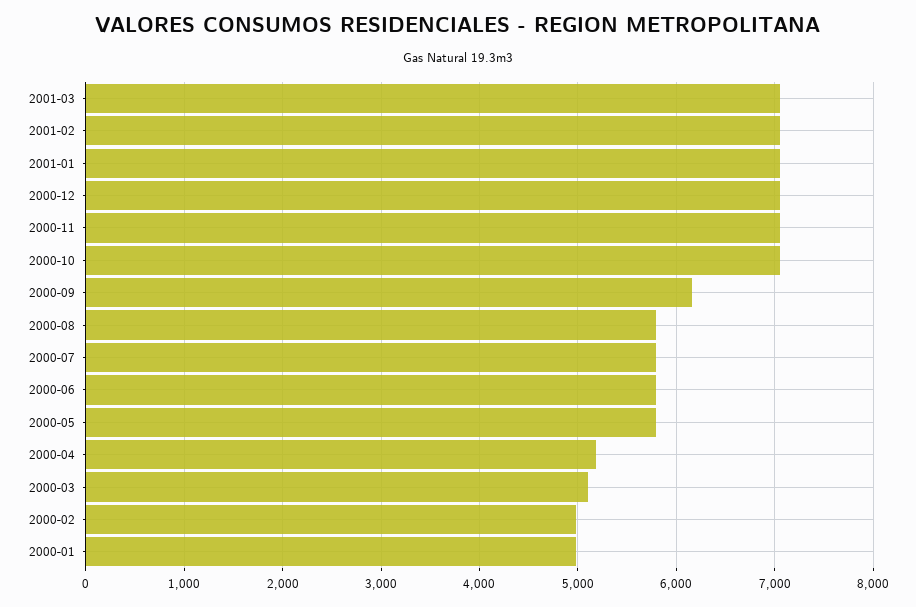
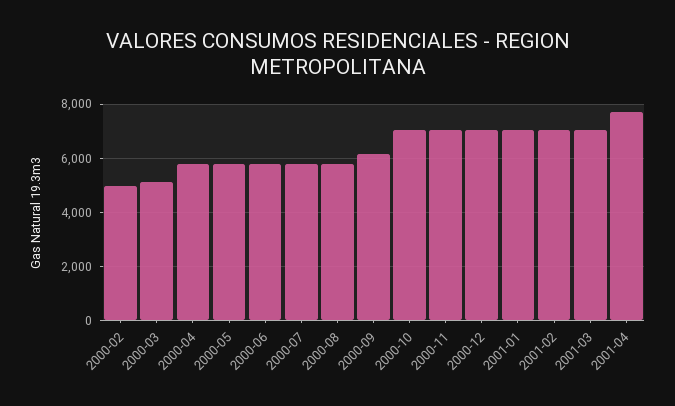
2000-04: 5200 -> 5750
2000-01: 5000 -> none
2001-04: none -> 7750

